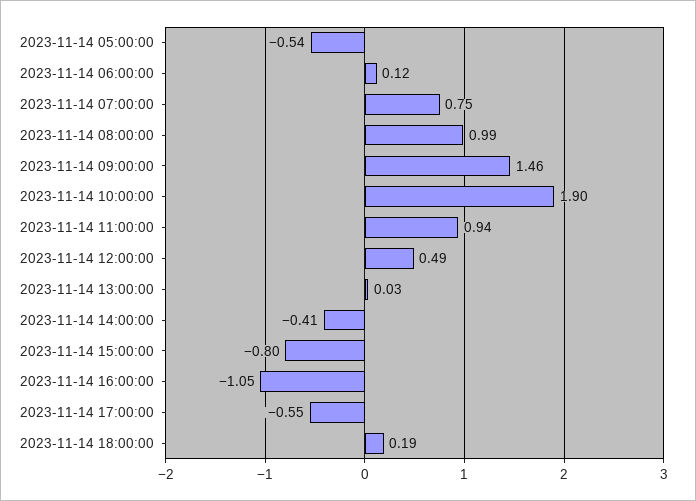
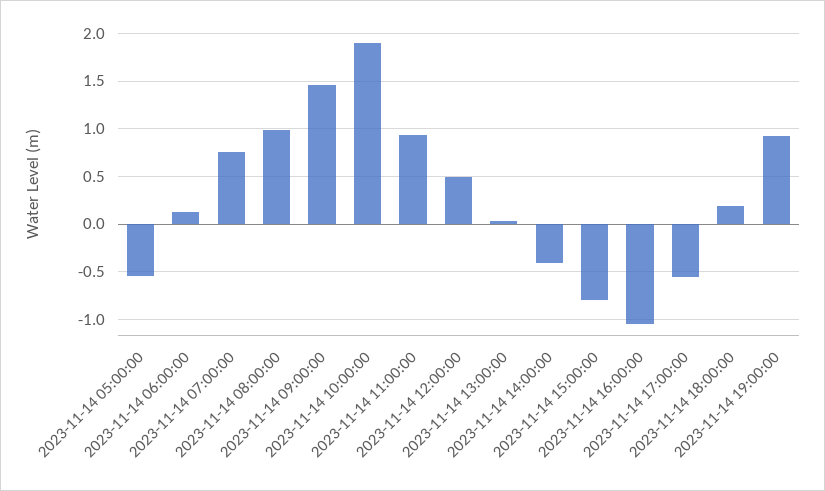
2023-11-14 19:00:00: none -> 0.9

